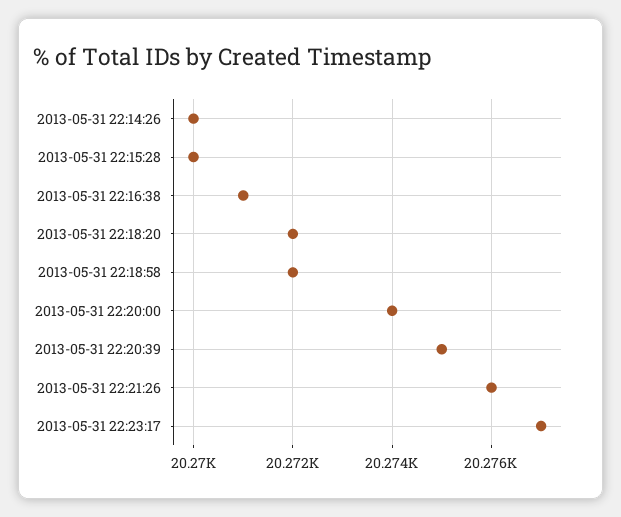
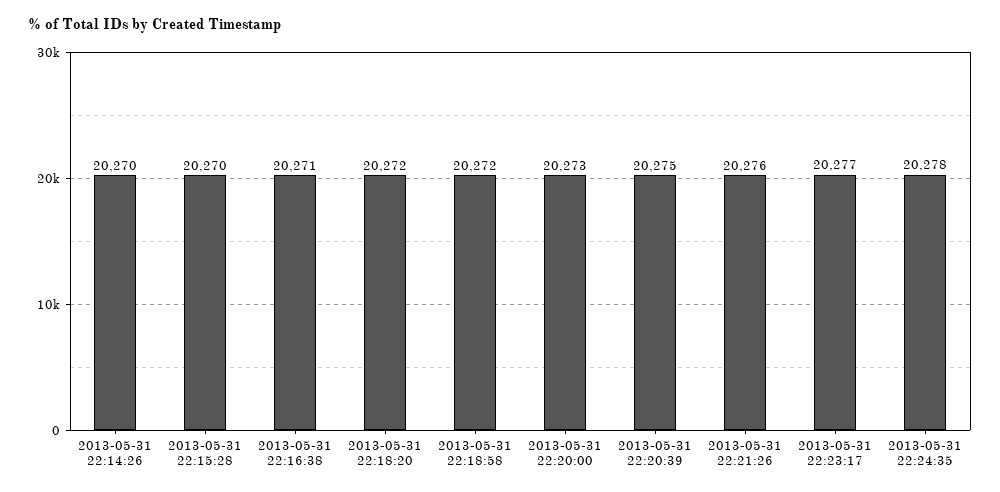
2013-05-31 22:20:00: 20274 -> 20273
2013-05-31 22:24:35: none -> 20278

